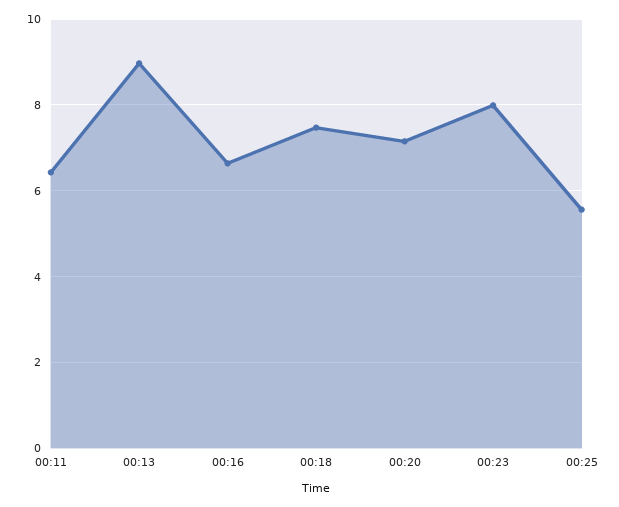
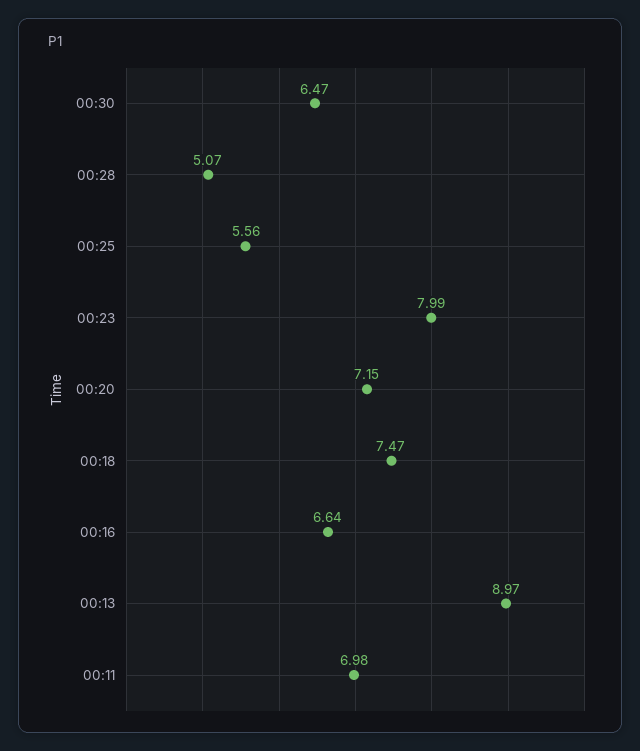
00:11: 6.4 -> 6.98
00:30: none -> 6.47
00:28: none -> 5.07

